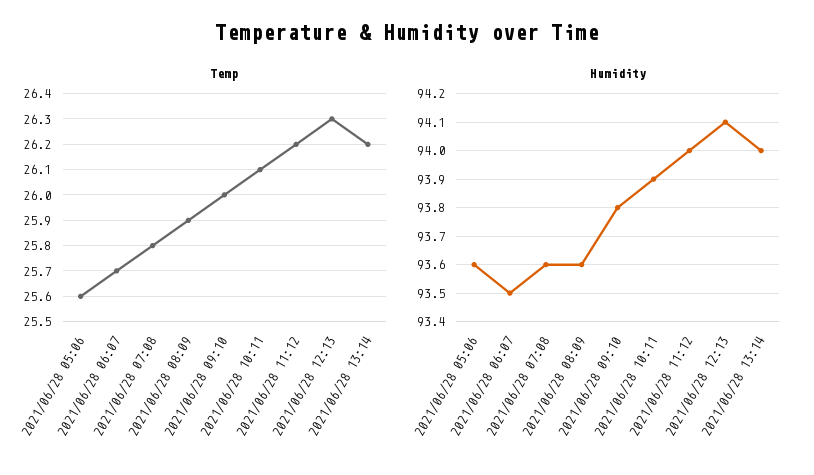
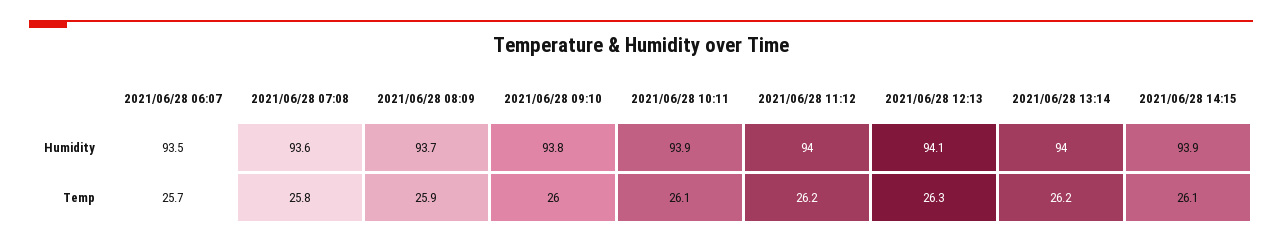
Temp, 2021/06/28 05:06: 25.6 -> none
Humidity, 2021/06/28 05:06: 93.6 -> none
Humidity, 2021/06/28 08:09: 93.6 -> 93.7
Humidity, 2021/06/28 14:15: none -> 93.9
Temp, 2021/06/28 14:15: none -> 26.1

